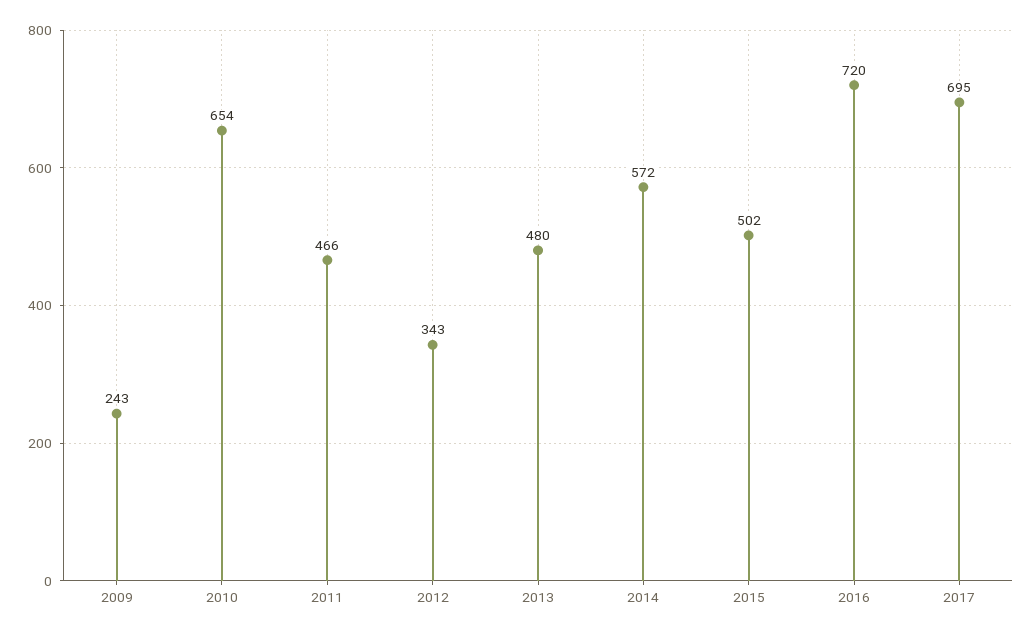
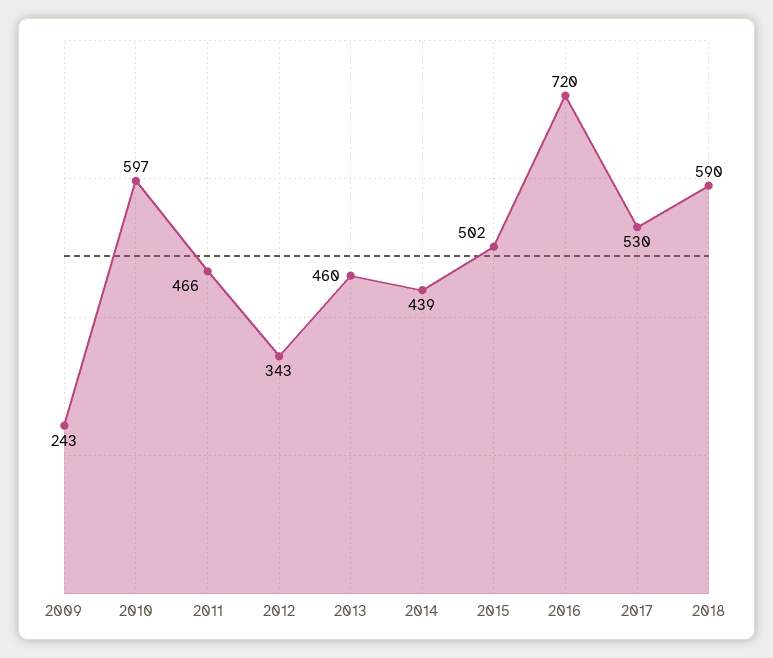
2010: 654 -> 597
2013: 480 -> 460
2014: 572 -> 439
2017: 695 -> 530
2018: none -> 590

